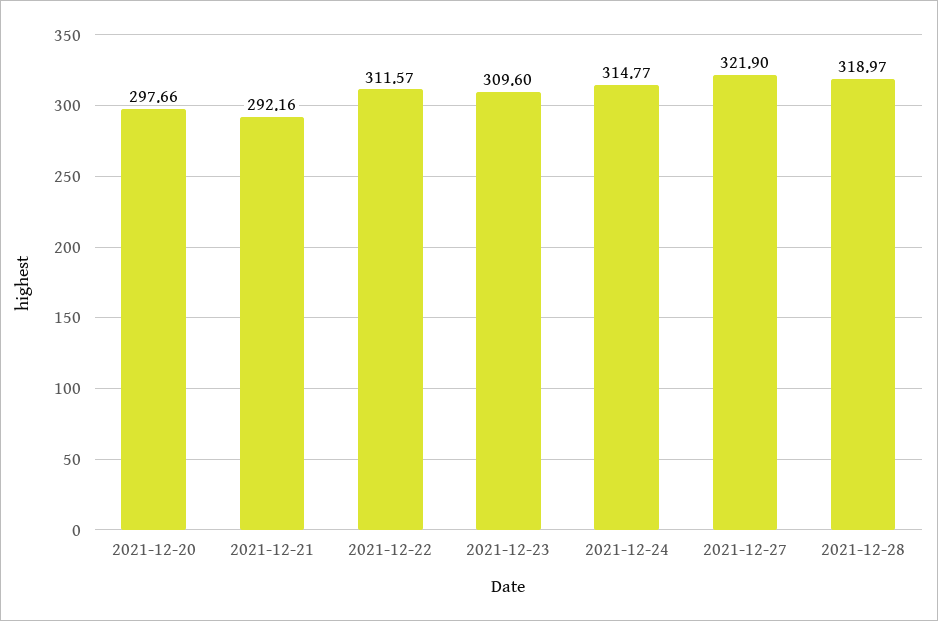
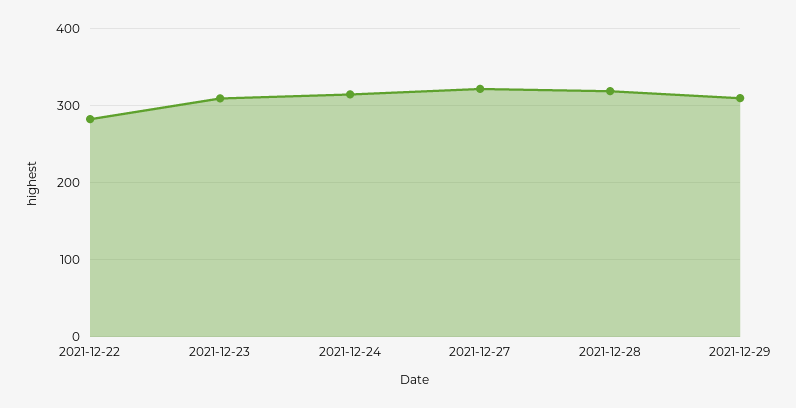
2021-12-20: 297.66 -> none
2021-12-21: 292.16 -> none
2021-12-22: 311.57 -> 280
2021-12-29: none -> 310

